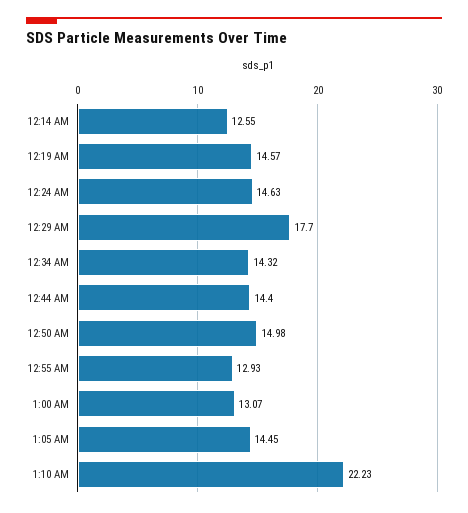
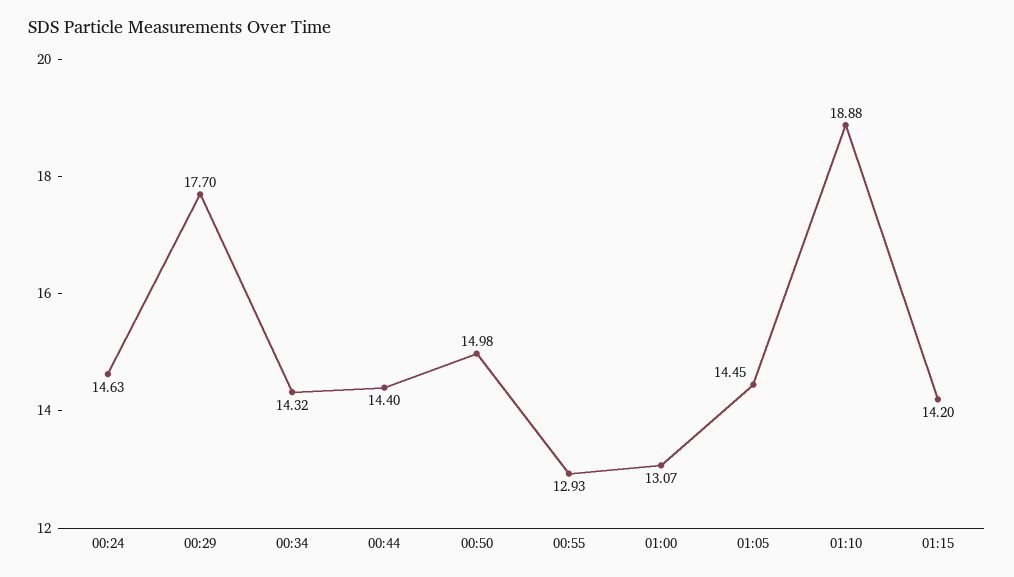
12:14 AM: 12.55 -> none
12:19 AM: 14.57 -> none
1:10 AM: 22.23 -> 18.88
01:15: none -> 14.2

